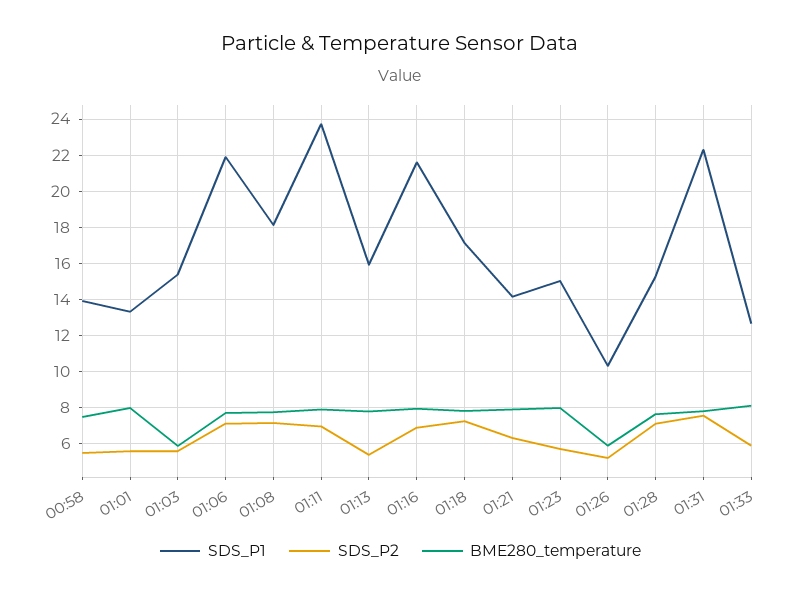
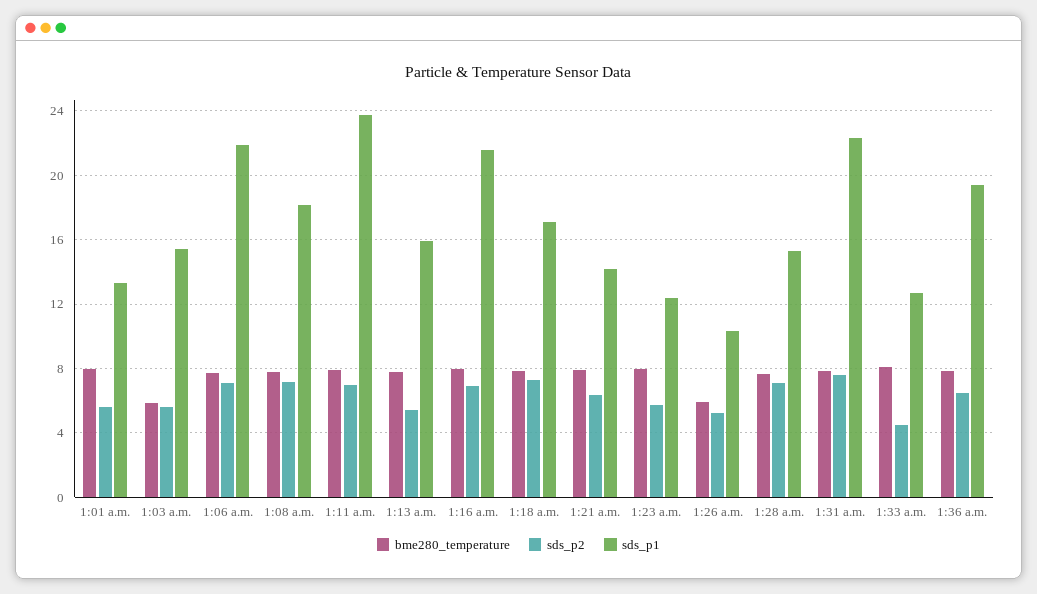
SDS_P1, 00:58: 14 -> none
SDS_P2, 00:58: 5.5 -> none
BME280_temperature, 00:58: 7.5 -> none
SDS_P1, 01:23: 15 -> 12.5
SDS_P2, 01:33: 6 -> 4.5
BME280_temperature, 1:36 a.m.: none -> 8
SDS_P2, 1:36 a.m.: none -> 6.5
SDS_P1, 1:36 a.m.: none -> 19.5

